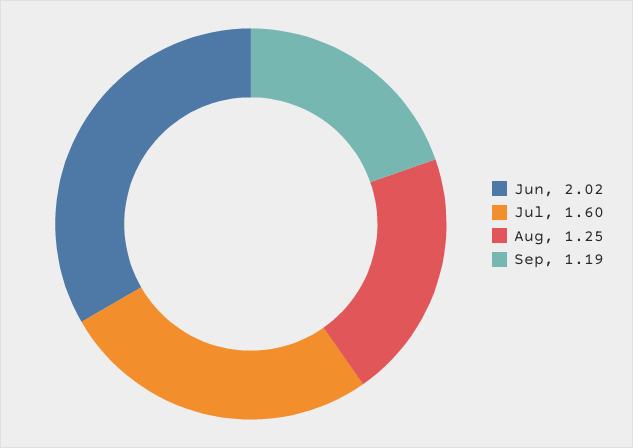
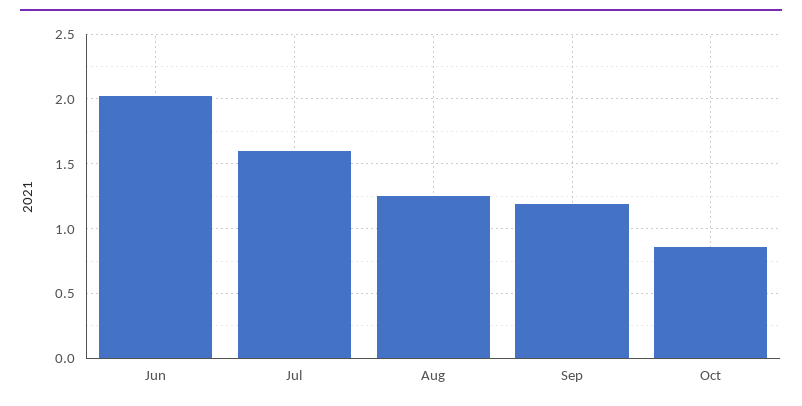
Oct: none -> 0.85

